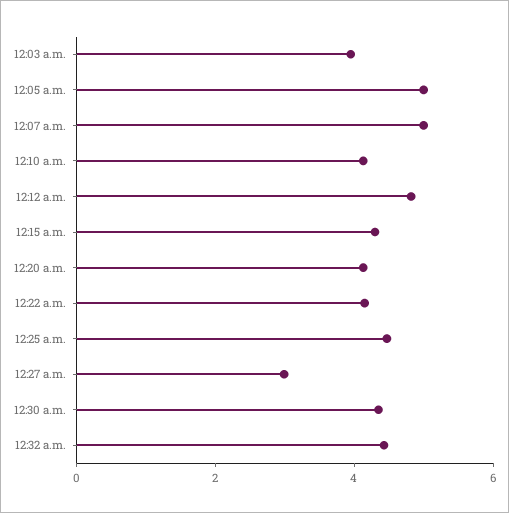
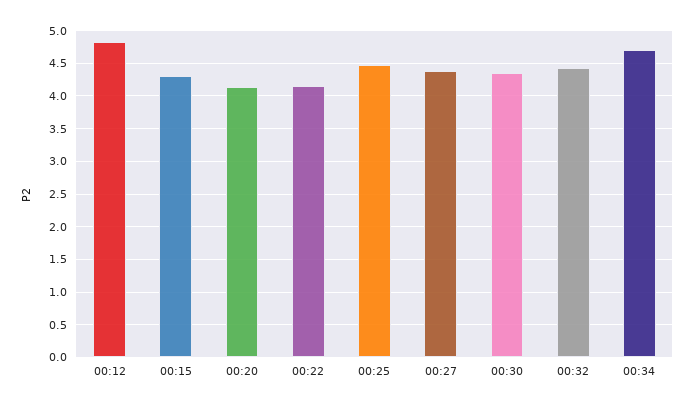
12:03 a.m.: 4 -> none
12:05 a.m.: 5 -> none
12:07 a.m.: 5 -> none
12:10 a.m.: 4 -> none
12:27 a.m.: 3 -> 4.4
00:34: none -> 4.7

